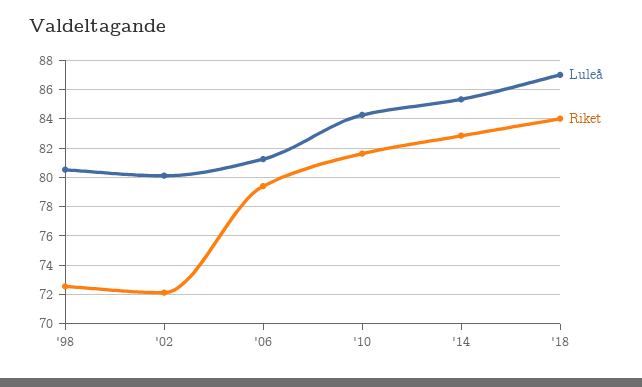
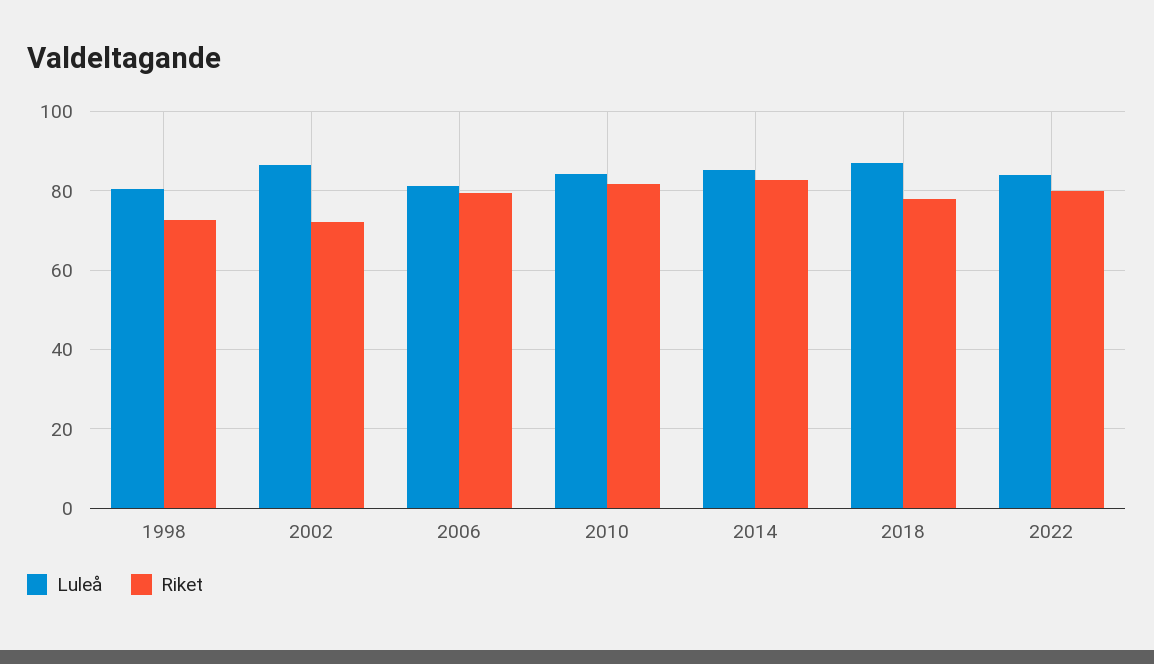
Luleå, '02: 80 -> 86
Riket, '18: 84 -> 78
Luleå, 2022: none -> 84
Riket, 2022: none -> 80

